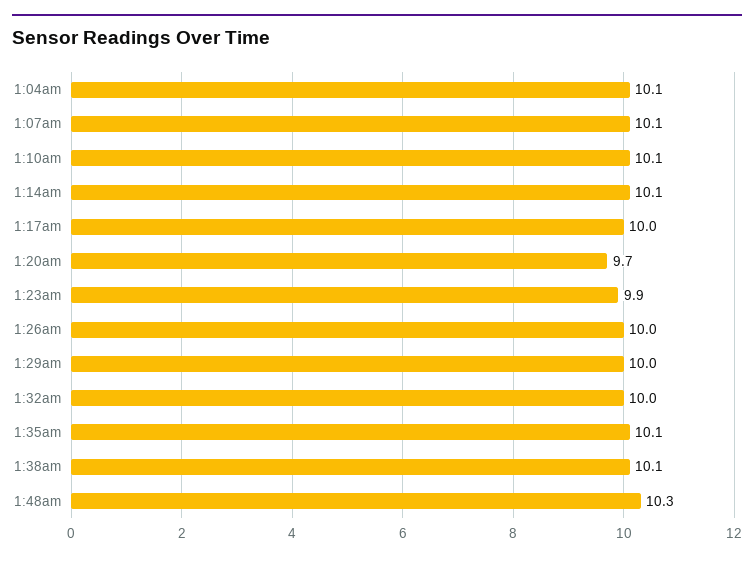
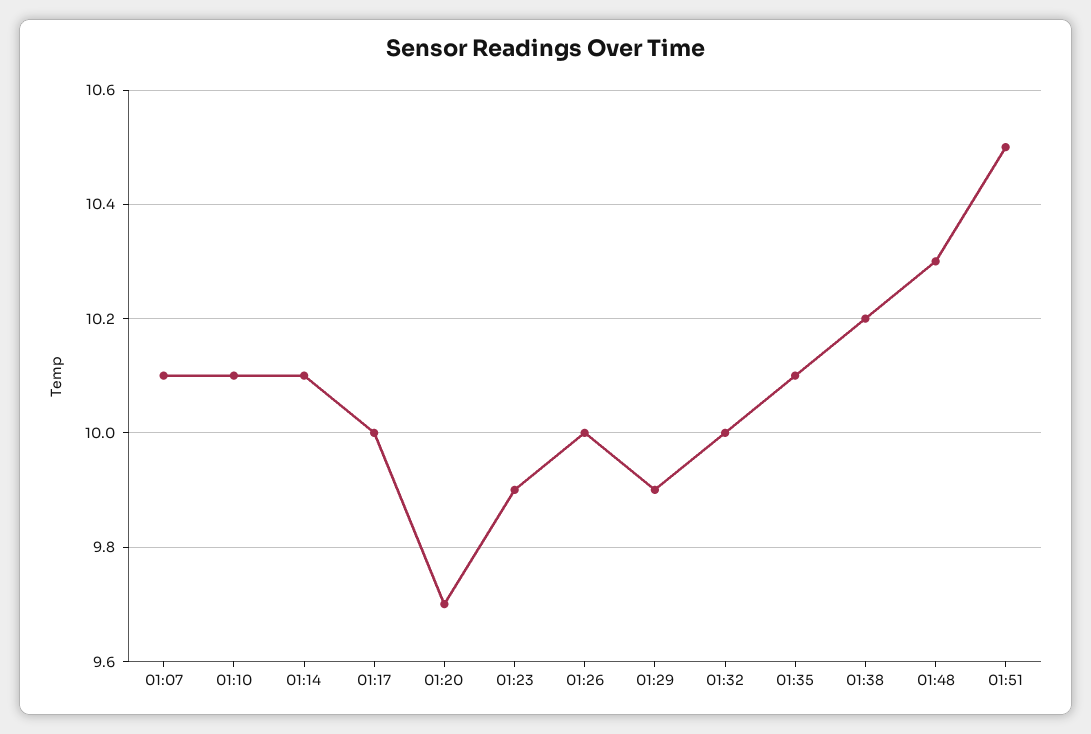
1:04am: 10.1 -> none
1:29am: 10 -> 9.9
1:38am: 10.1 -> 10.2
01:51: none -> 10.5

